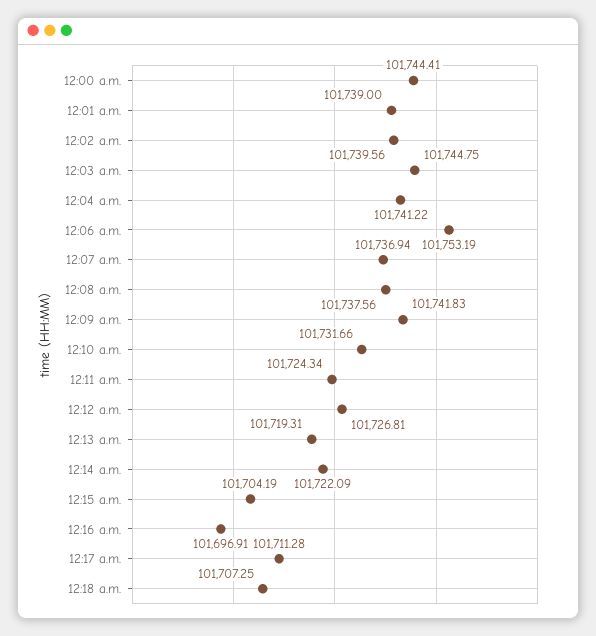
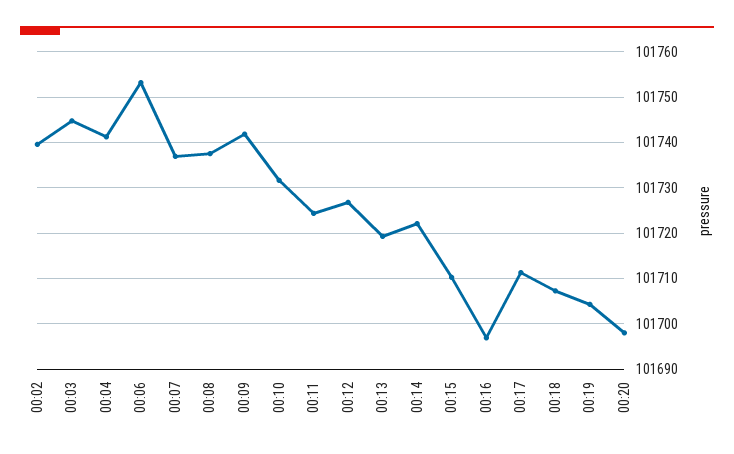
12:00 a.m.: 101744.41 -> none
12:01 a.m.: 101739 -> none
12:15 a.m.: 101704.19 -> 101710
00:19: none -> 101704
00:20: none -> 101698

